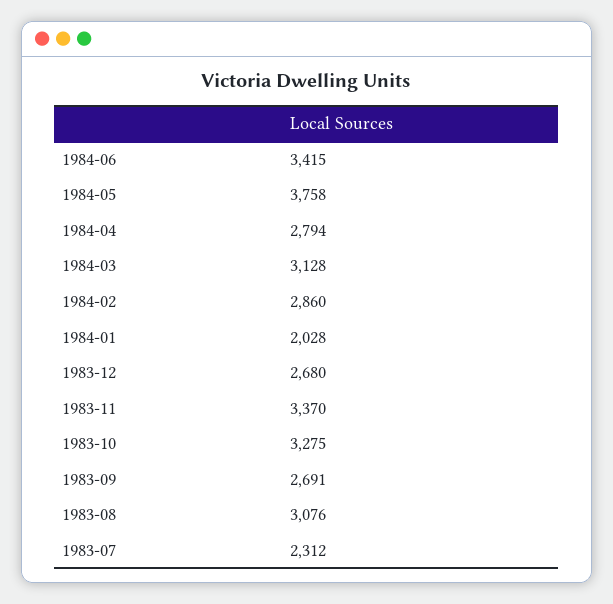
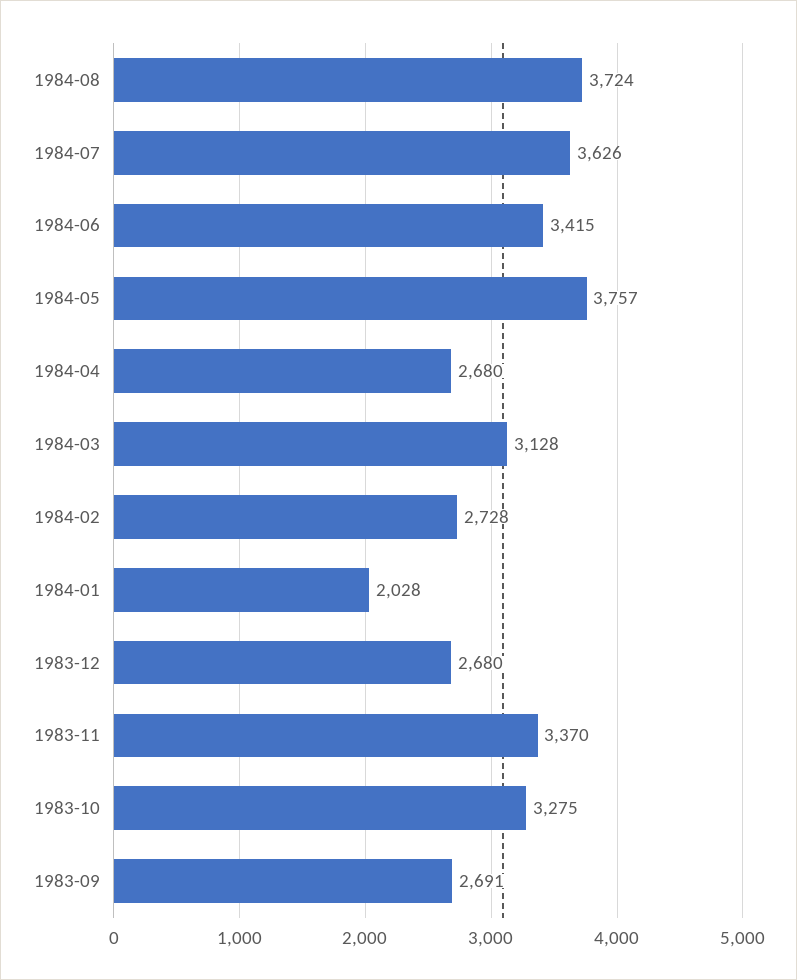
1984-05: 3758 -> 3757
1984-04: 2794 -> 2680
1984-02: 2860 -> 2728
1983-08: 3076 -> none
1983-07: 2312 -> none
1984-08: none -> 3724
1984-07: none -> 3626

